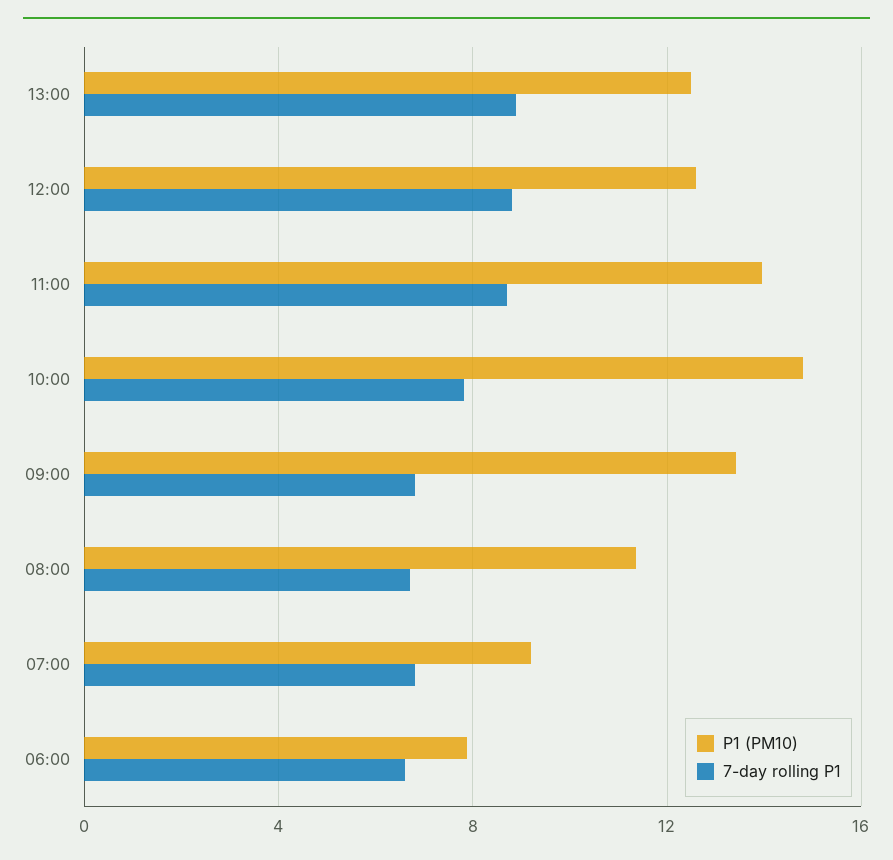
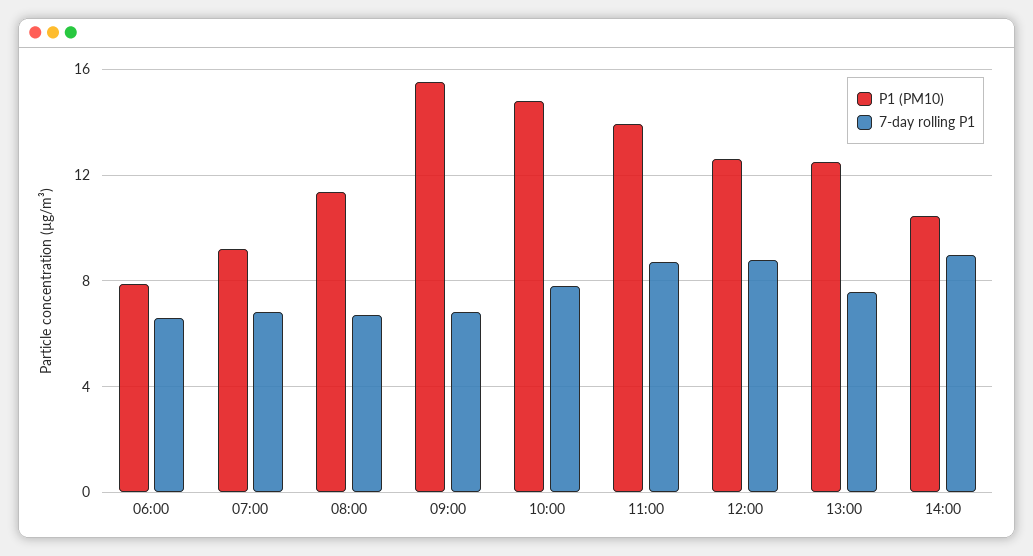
7-day rolling P1, 13:00: 9 -> 7.5
P1 (PM10), 09:00: 13.5 -> 15.5
P1 (PM10), 14:00: none -> 10.5
7-day rolling P1, 14:00: none -> 9

